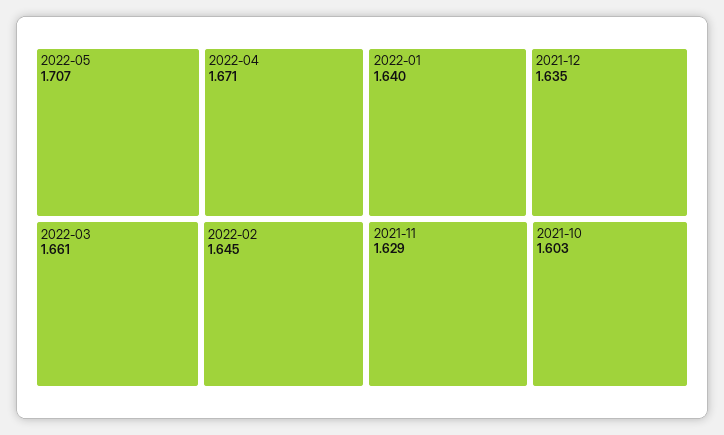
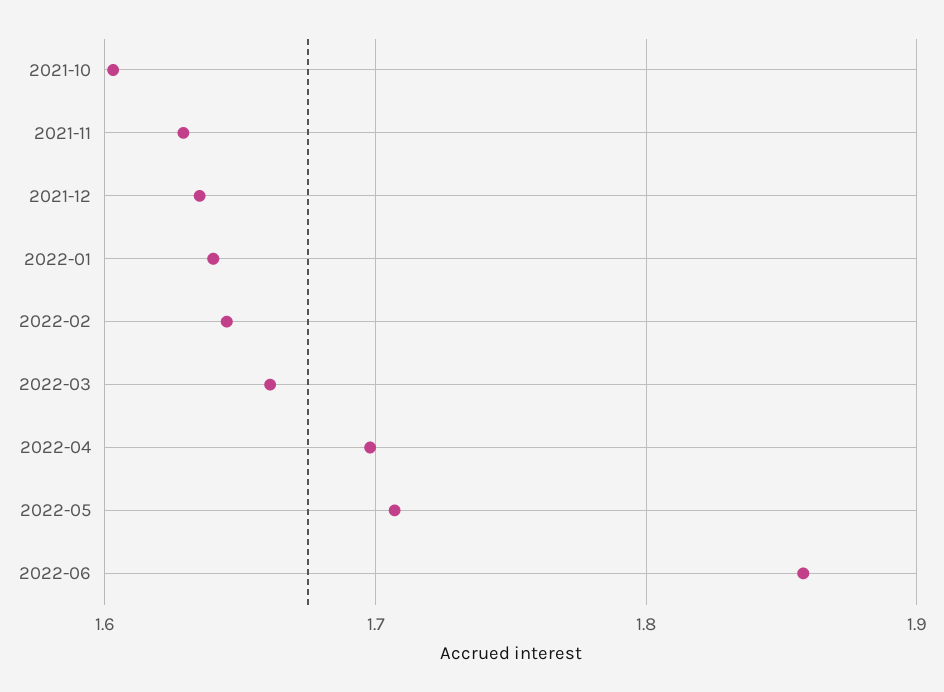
2022-04: 1.671 -> 1.7
2022-06: none -> 1.86

